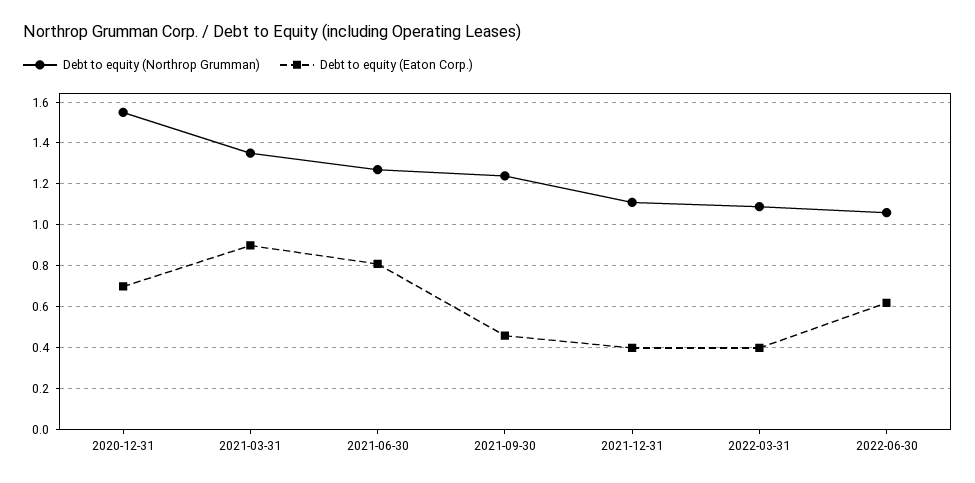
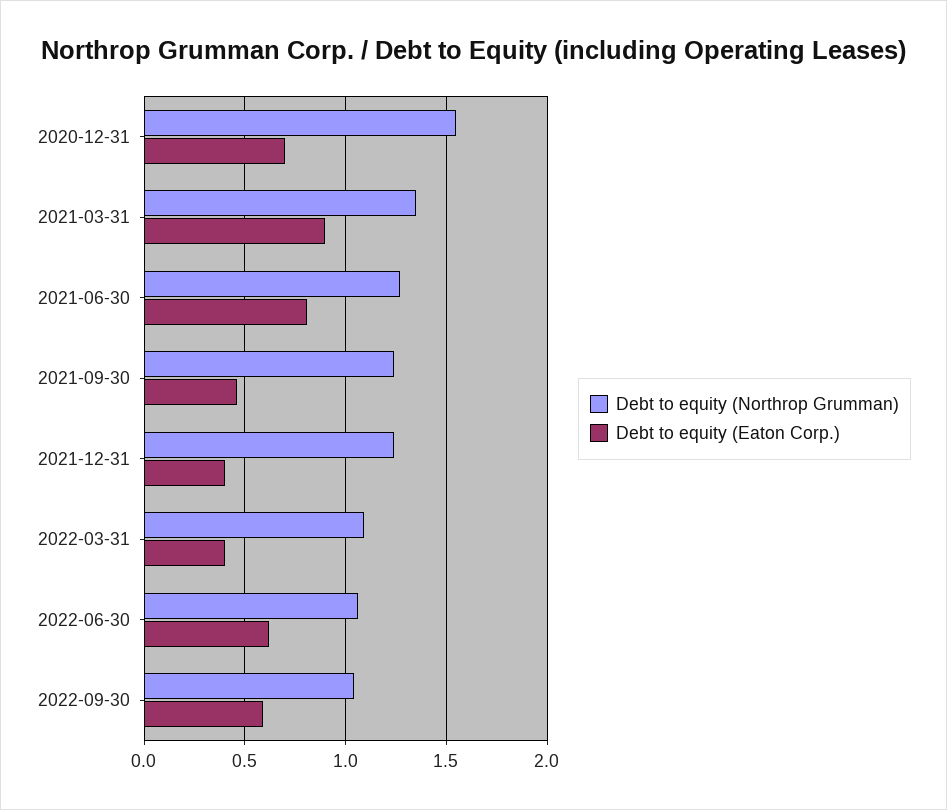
Debt to equity (Northrop Grumman), 2021-12-31: 1.1 -> 1.25
Debt to equity (Northrop Grumman), 2022-09-30: none -> 1.05
Debt to equity (Eaton Corp.), 2022-09-30: none -> 0.6

